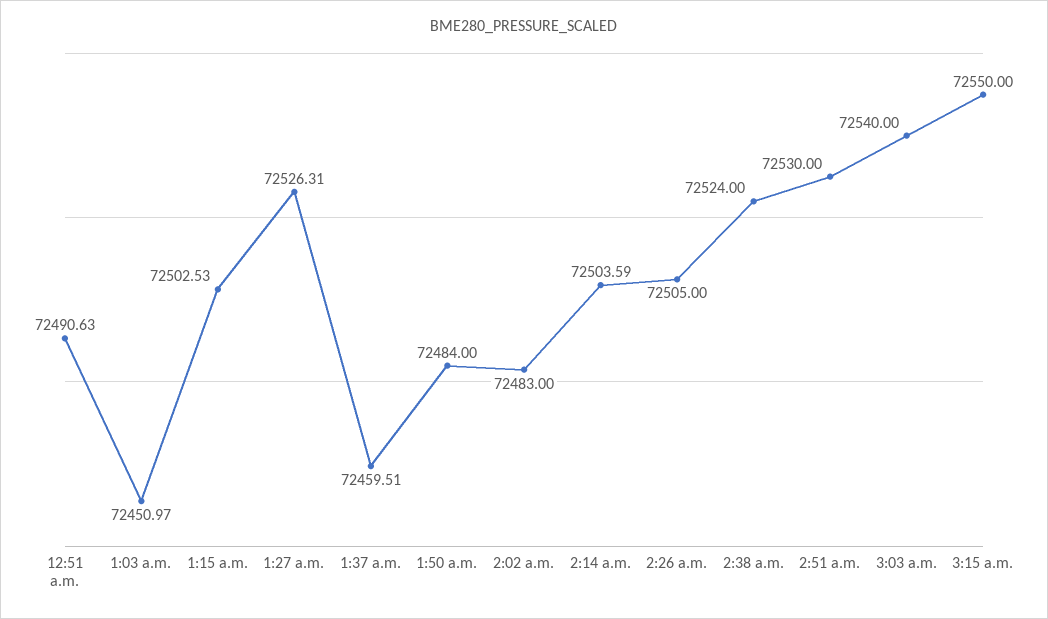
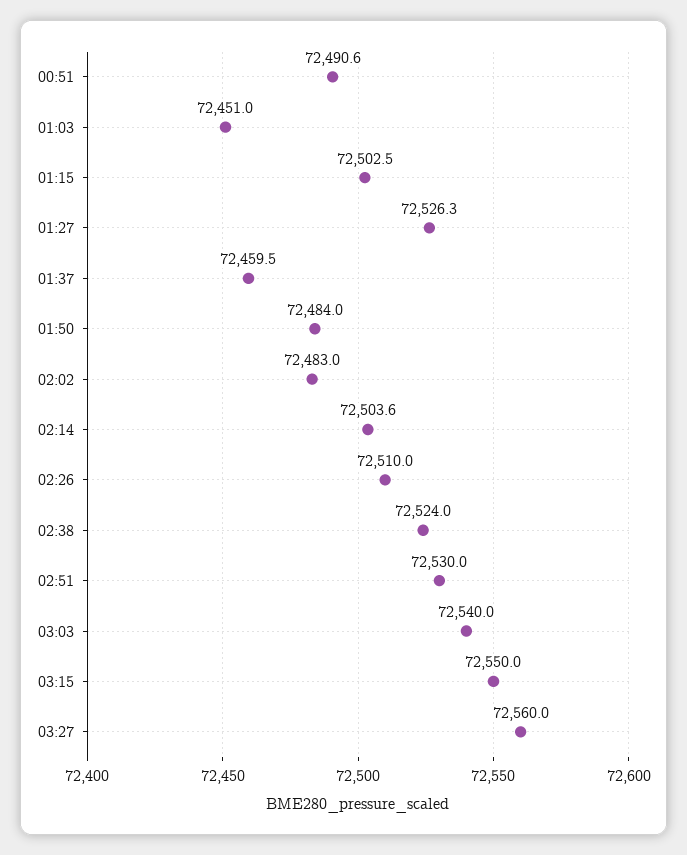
2:26 a.m.: 72505 -> 72510
03:27: none -> 72560

